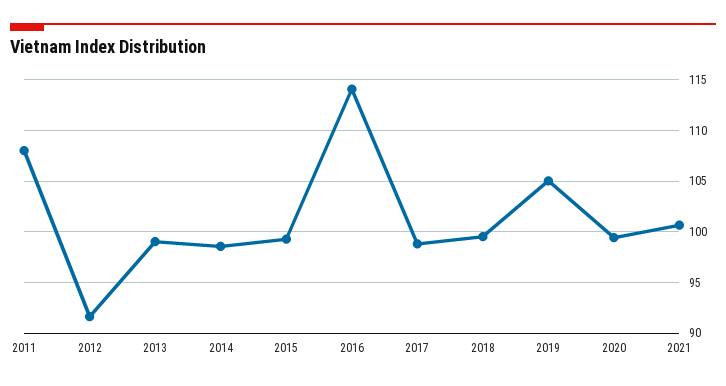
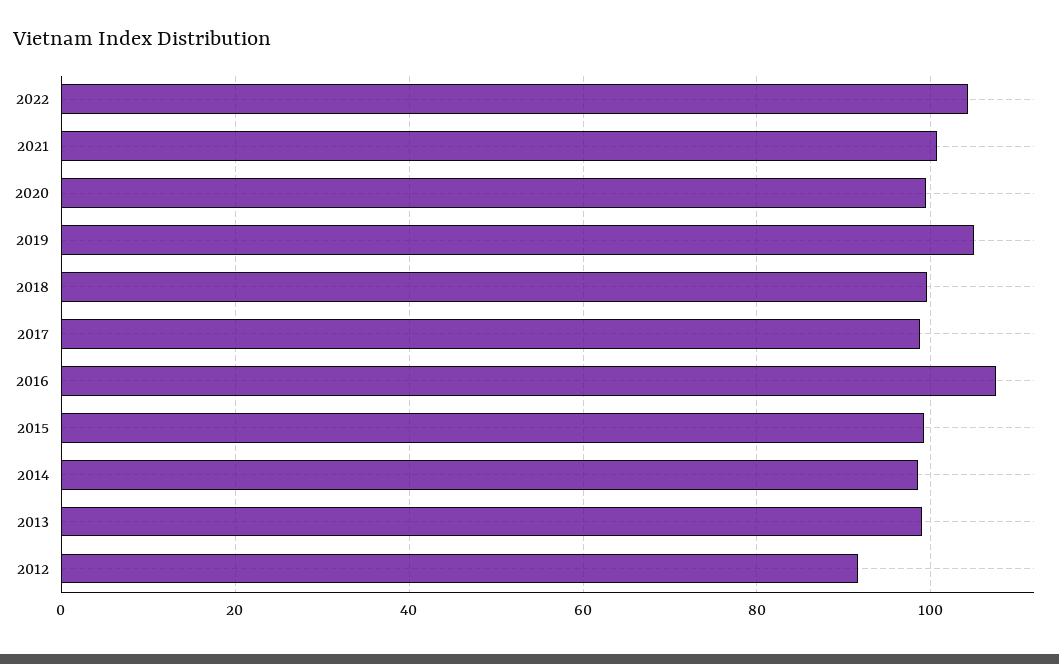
2011: 108 -> none
2016: 114 -> 108
2022: none -> 104

